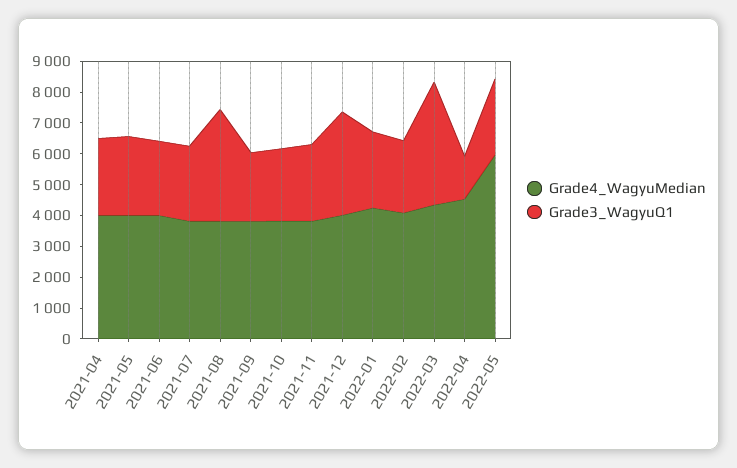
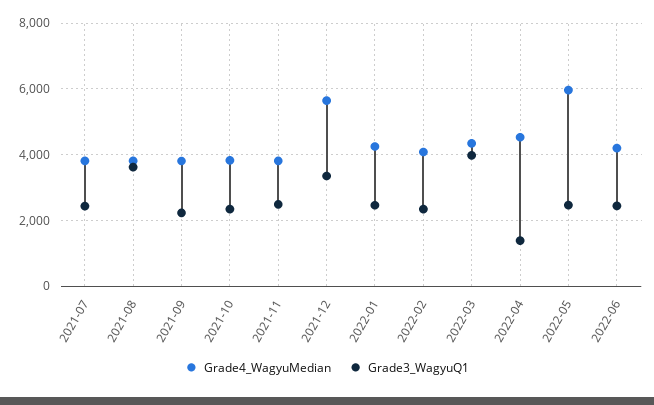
Grade4_WagyuMedian, 2021-04: 4000 -> none
Grade3_WagyuQ1, 2021-04: 2500 -> none
Grade4_WagyuMedian, 2021-05: 4000 -> none
Grade3_WagyuQ1, 2021-05: 2500 -> none
Grade4_WagyuMedian, 2021-06: 4000 -> none
Grade3_WagyuQ1, 2021-06: 2500 -> none
Grade4_WagyuMedian, 2021-12: 4000 -> 5600
Grade4_WagyuMedian, 2022-06: none -> 4200
Grade3_WagyuQ1, 2022-06: none -> 2400

